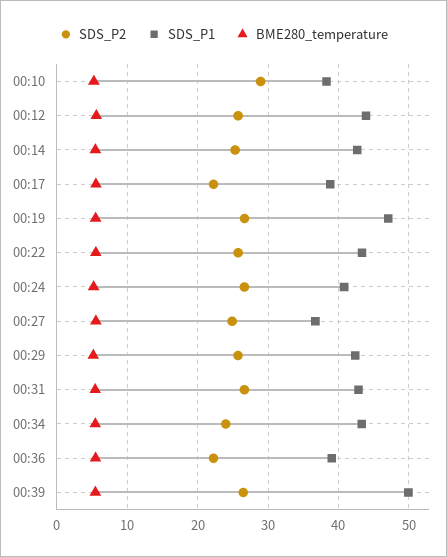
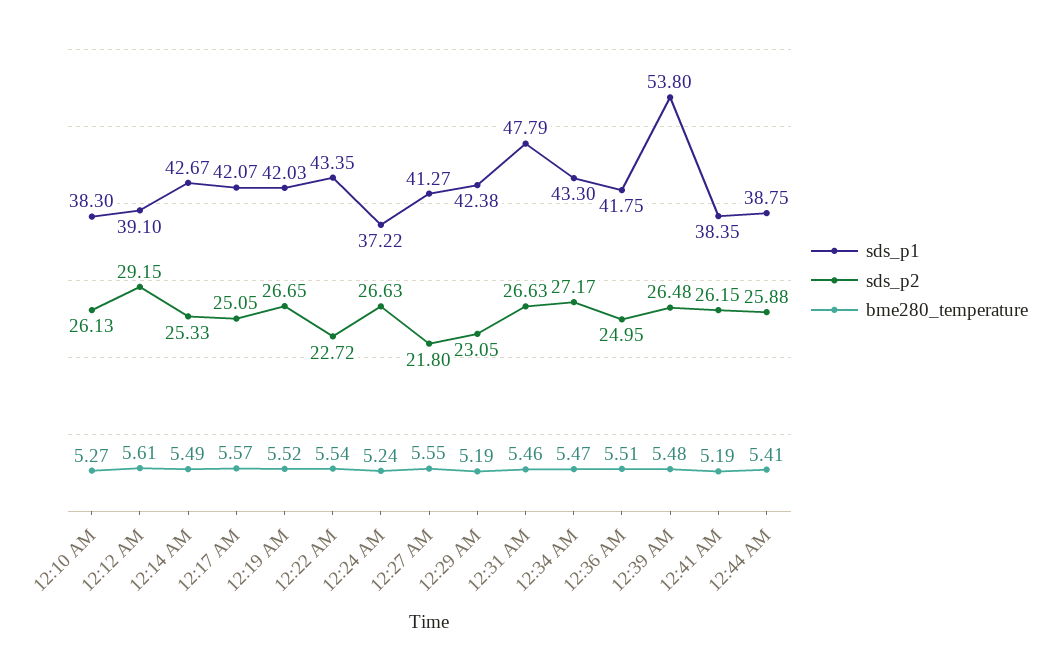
SDS_P2, 00:10: 29 -> 26.13
SDS_P2, 00:12: 26 -> 29.15
SDS_P1, 00:12: 44 -> 39.1
SDS_P2, 00:17: 22 -> 25.05
SDS_P1, 00:17: 39 -> 42.07
SDS_P1, 00:19: 47 -> 42.03
SDS_P2, 00:22: 26 -> 22.72
SDS_P1, 00:24: 41 -> 37.22
SDS_P2, 00:27: 25 -> 21.8
SDS_P1, 00:27: 37 -> 41.27
SDS_P2, 00:29: 26 -> 23.05
SDS_P1, 00:31: 43 -> 47.79
SDS_P2, 00:34: 24 -> 27.17
SDS_P2, 00:36: 22 -> 24.95
SDS_P1, 00:36: 39 -> 41.75
SDS_P1, 00:39: 50 -> 53.8
SDS_P1, 12:41 AM: none -> 38.35
SDS_P2, 12:41 AM: none -> 26.15
BME280_temperature, 12:41 AM: none -> 5.19
SDS_P1, 12:44 AM: none -> 38.75
SDS_P2, 12:44 AM: none -> 25.88
BME280_temperature, 12:44 AM: none -> 5.41

